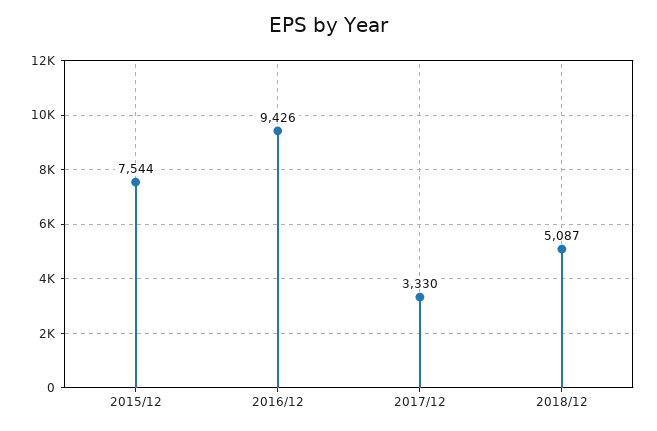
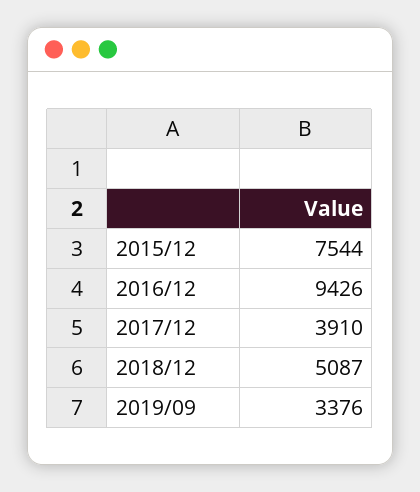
2017/12: 3330 -> 3910
2019/09: none -> 3376

